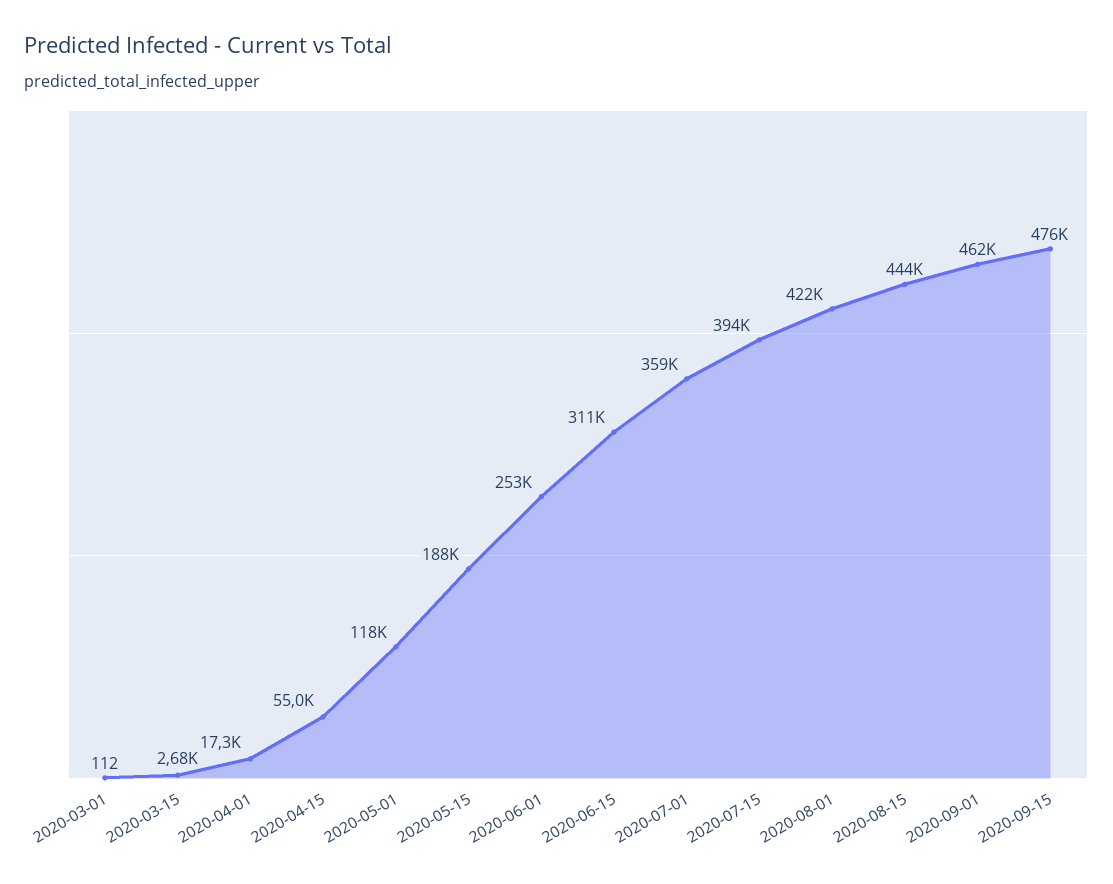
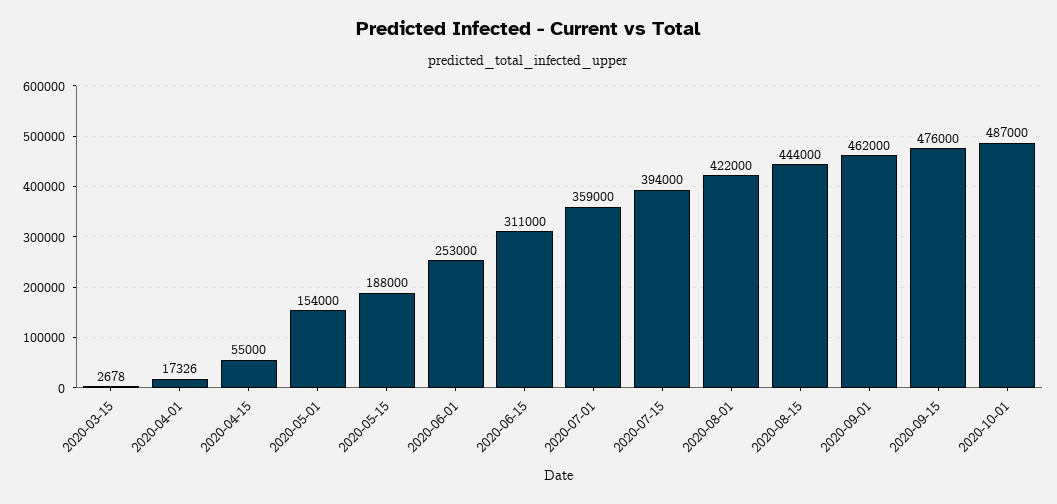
2020-03-01: 112 -> none
2020-05-01: 118000 -> 154000
2020-10-01: none -> 487000

